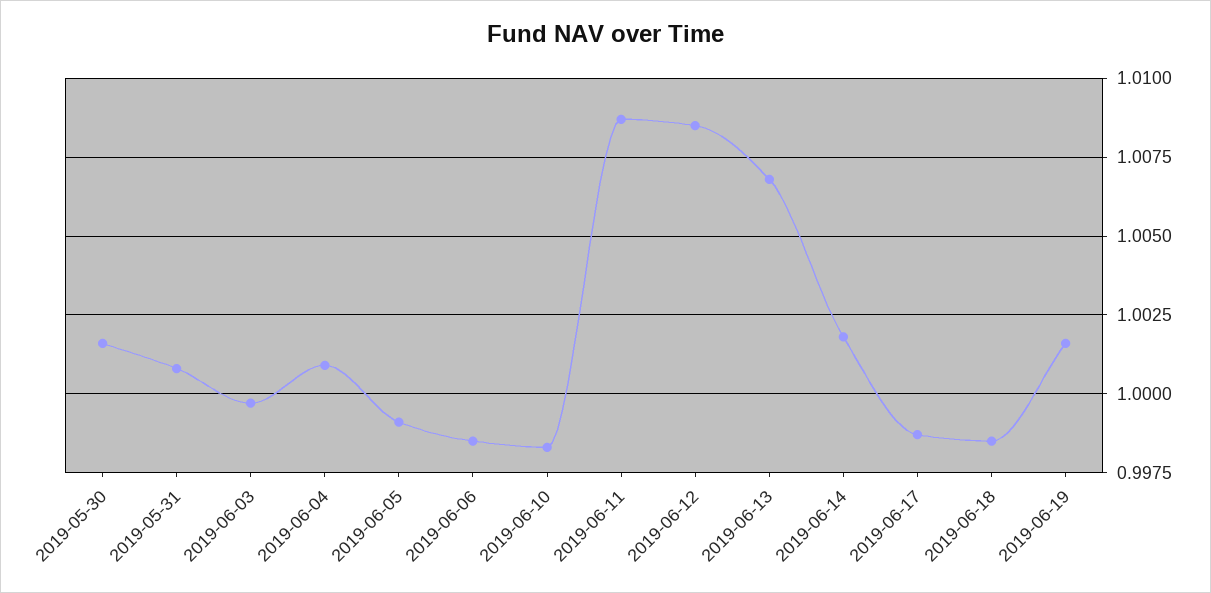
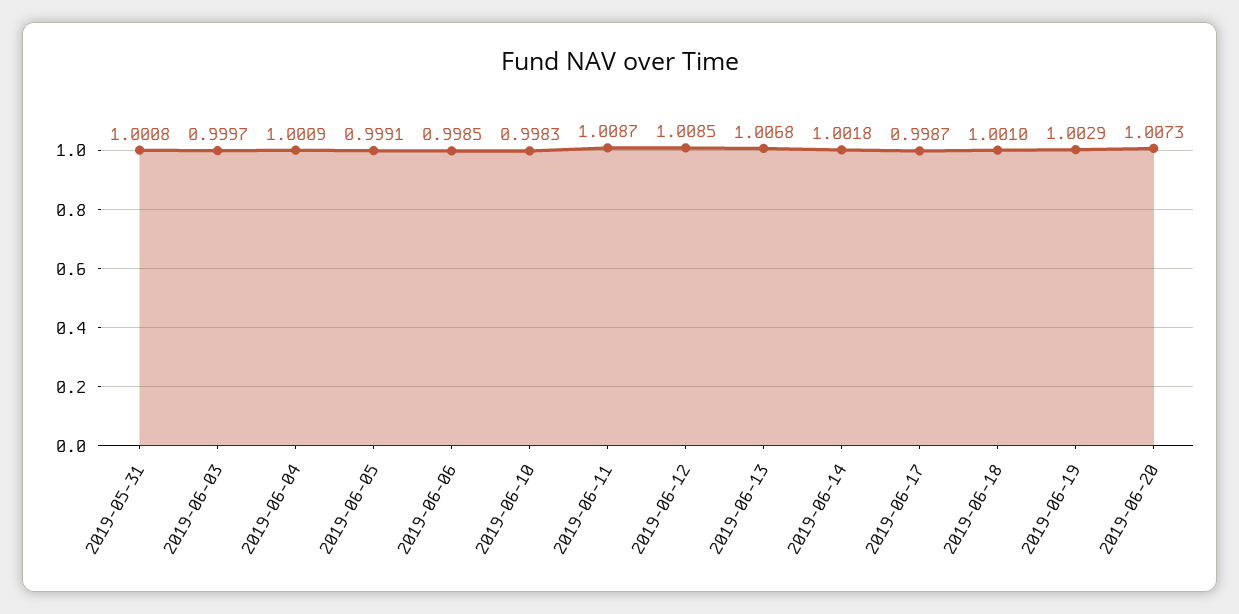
2019-05-30: 1.0015 -> none
2019-06-18: 0.9985 -> 1.001
2019-06-19: 1.0015 -> 1.0029
2019-06-20: none -> 1.0073

